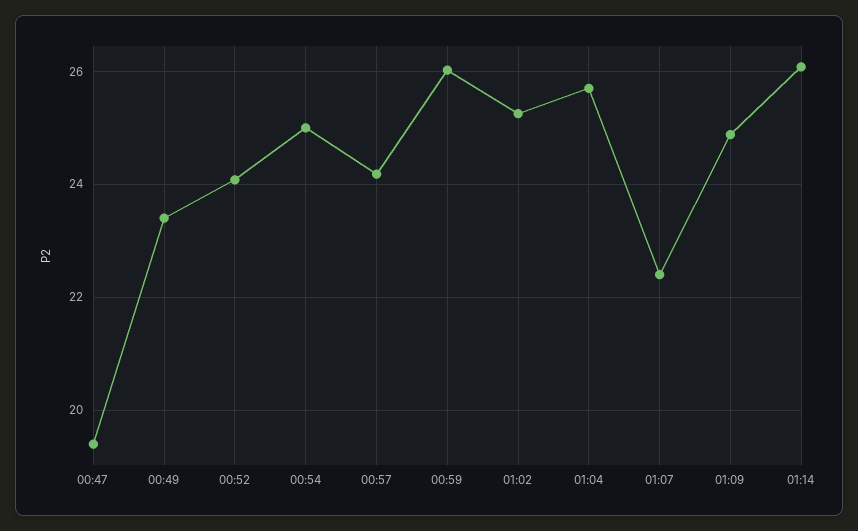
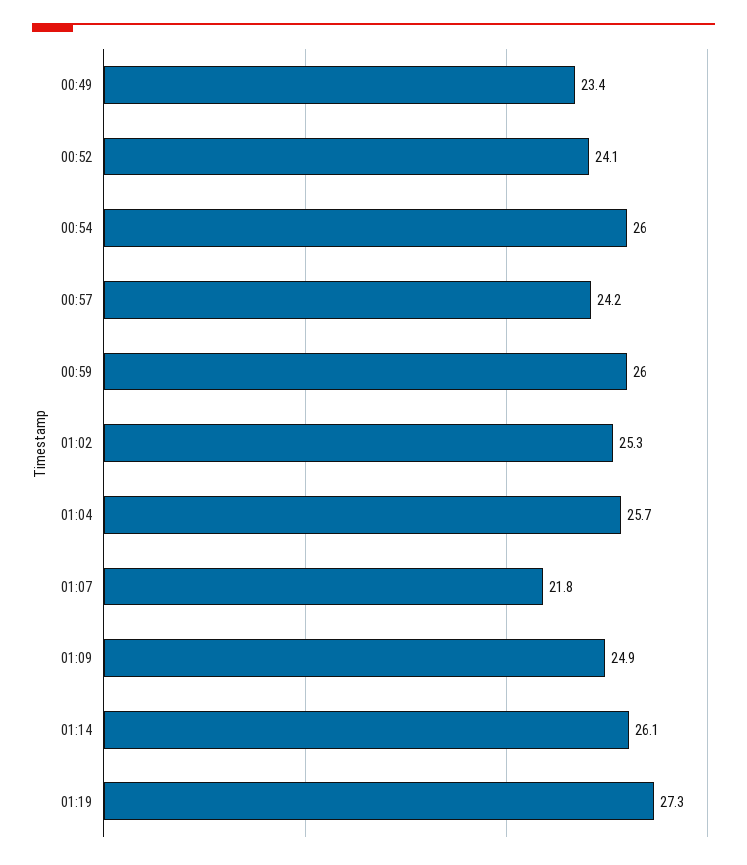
00:47: 19.4 -> none
00:54: 25 -> 26
01:07: 22.4 -> 21.8
01:19: none -> 27.3

